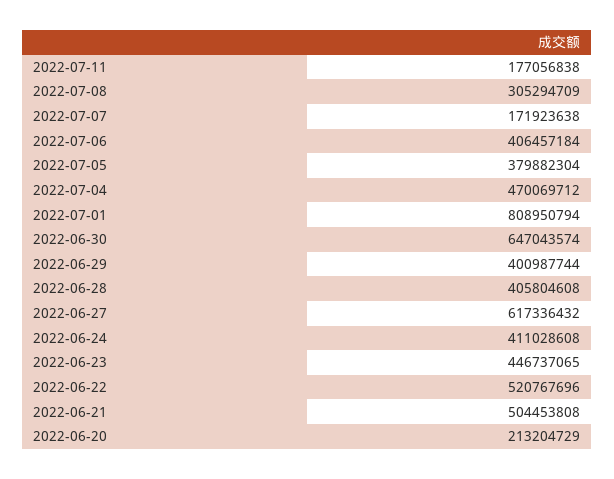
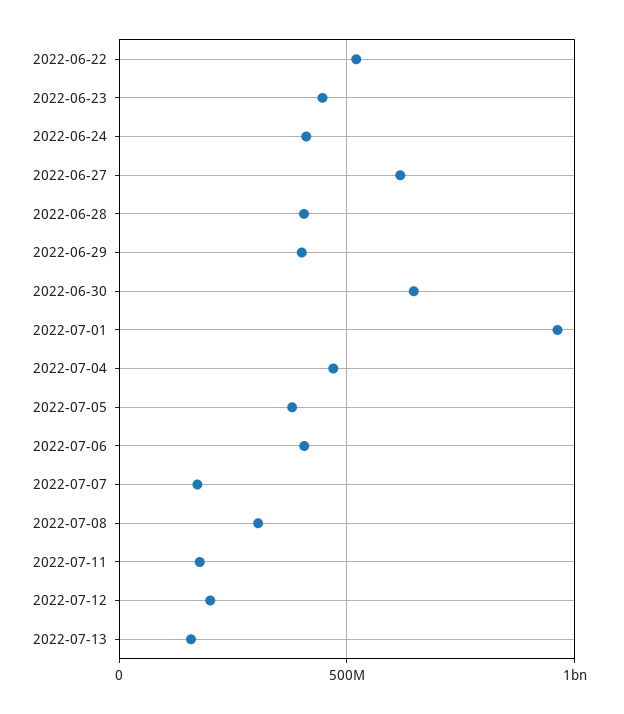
2022-07-01: 808950794 -> 950000000
2022-06-21: 504453808 -> none
2022-06-20: 213204729 -> none
2022-07-12: none -> 200000000
2022-07-13: none -> 150000000

